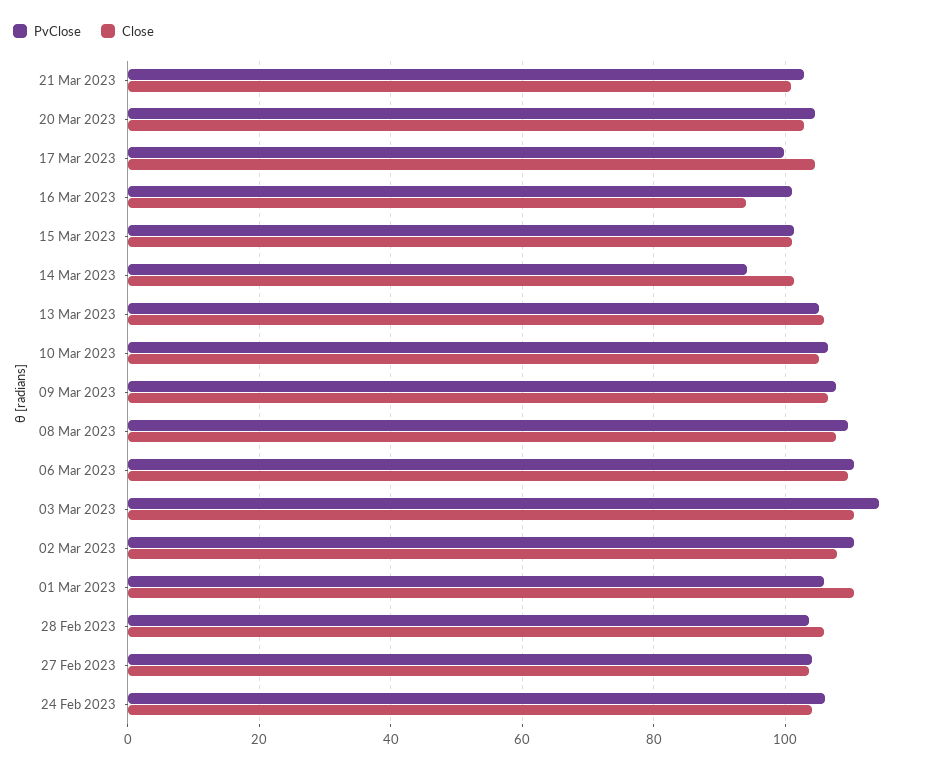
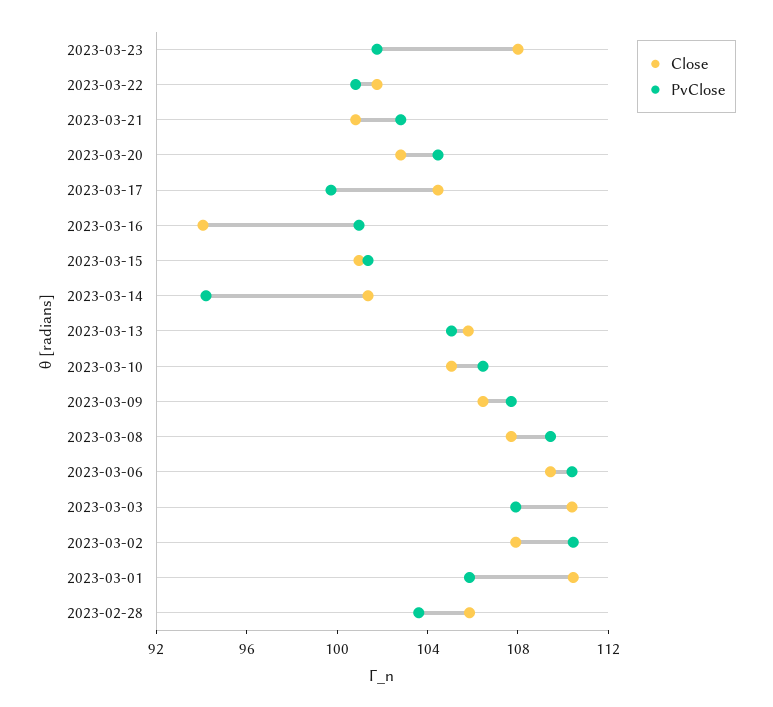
PvClose, 03 Mar 2023: 114 -> 108
PvClose, 27 Feb 2023: 104 -> none
Close, 27 Feb 2023: 104 -> none
PvClose, 24 Feb 2023: 106 -> none
Close, 24 Feb 2023: 104 -> none
Close, 2023-03-23: none -> 108
PvClose, 2023-03-23: none -> 102
Close, 2023-03-22: none -> 102
PvClose, 2023-03-22: none -> 101

